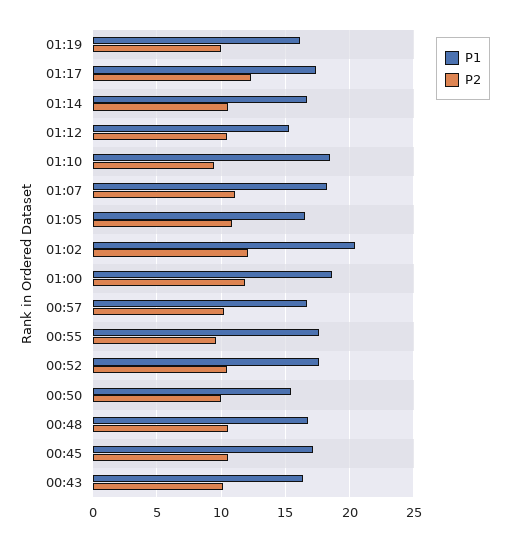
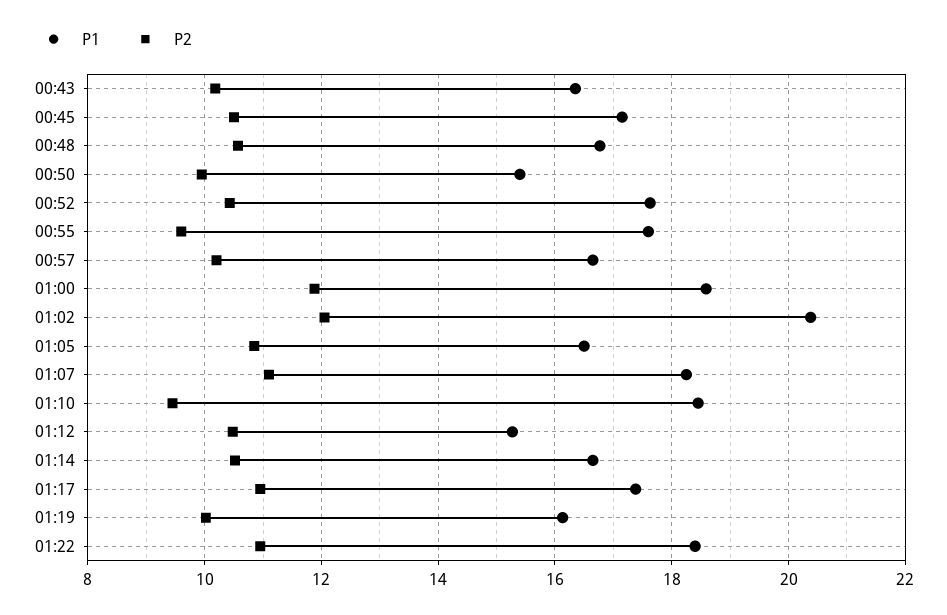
P2, 01:17: 12.5 -> 11
P1, 01:22: none -> 18.4
P2, 01:22: none -> 11

